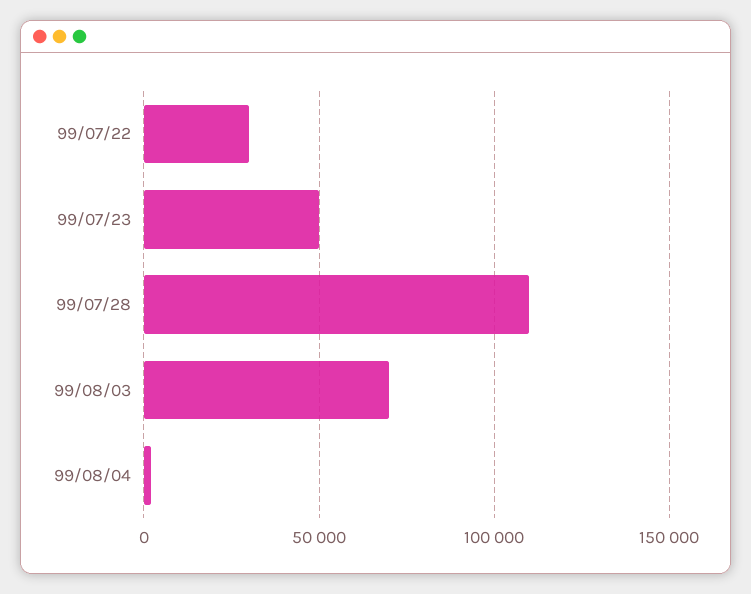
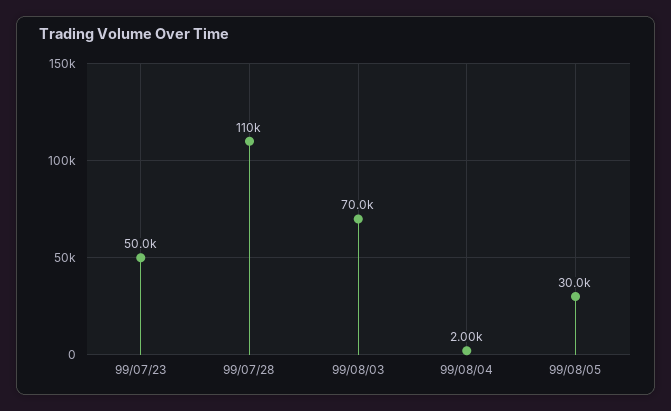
99/07/22: 30000 -> none
99/08/05: none -> 30000

